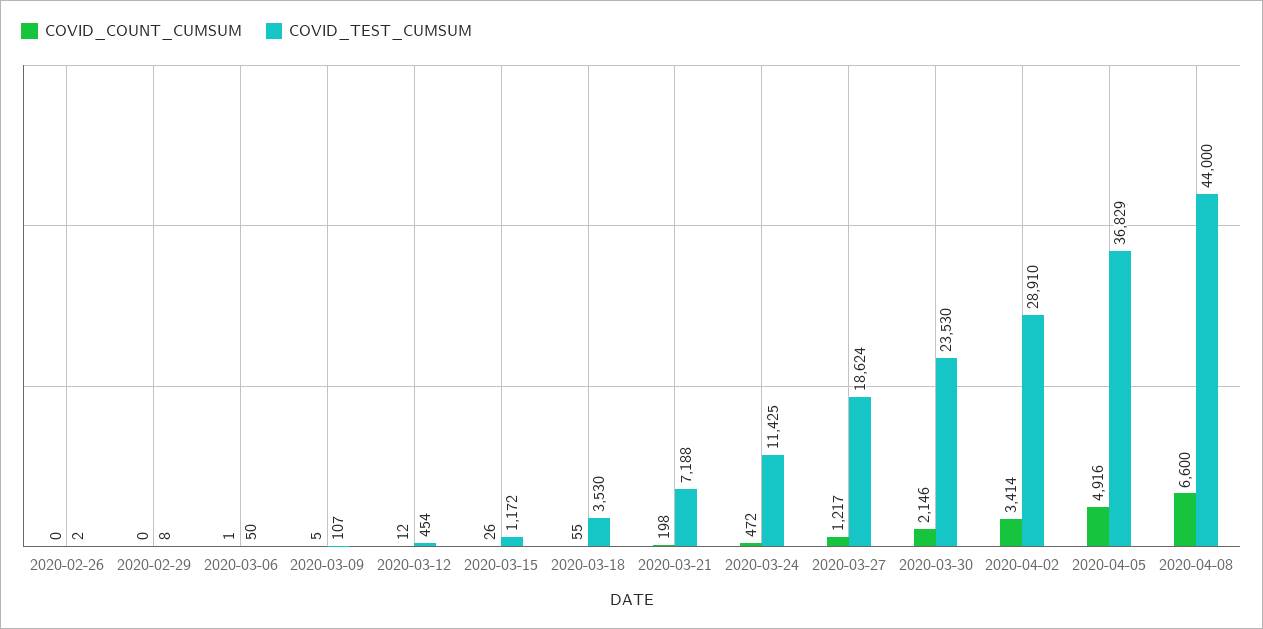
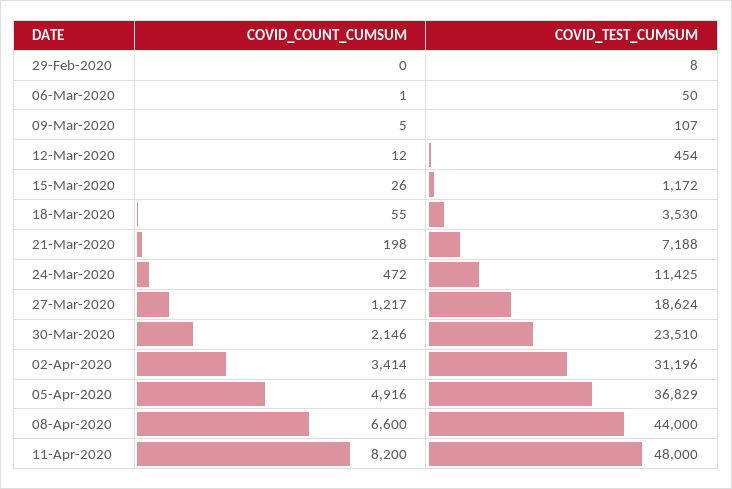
COVID_COUNT_CUMSUM, 2020-02-26: 0 -> none
COVID_TEST_CUMSUM, 2020-02-26: 2 -> none
COVID_TEST_CUMSUM, 2020-03-30: 23530 -> 23510
COVID_TEST_CUMSUM, 2020-04-02: 28910 -> 31196
COVID_COUNT_CUMSUM, 11-Apr-2020: none -> 8200
COVID_TEST_CUMSUM, 11-Apr-2020: none -> 48000

